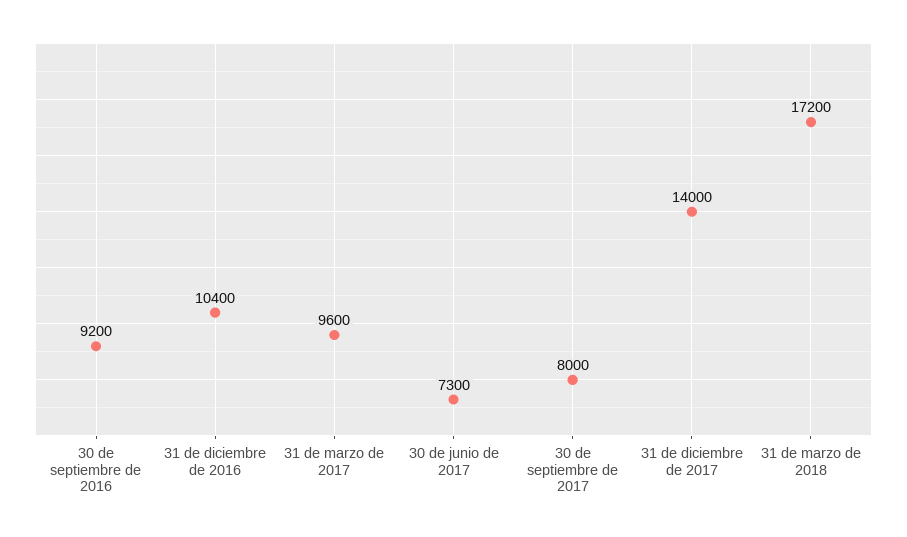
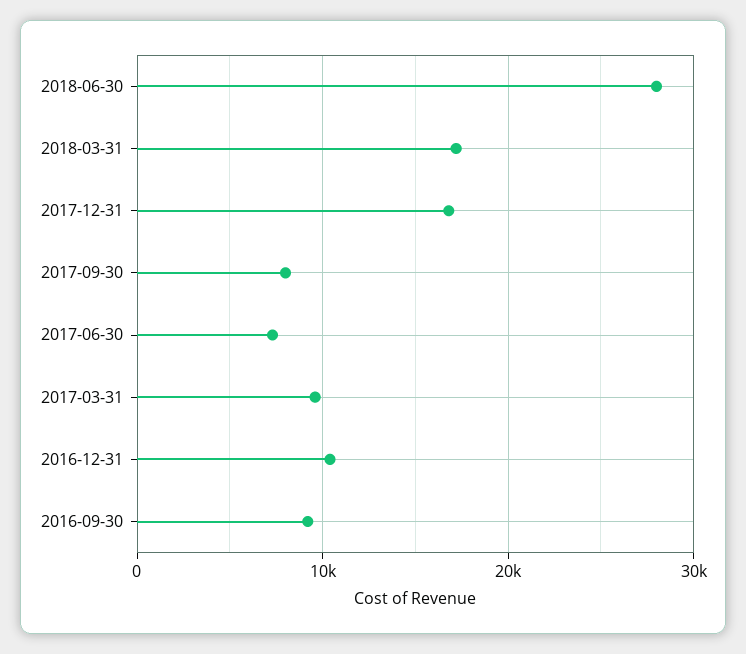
31 de diciembre de 2017: 14000 -> 17000
2018-06-30: none -> 28000

